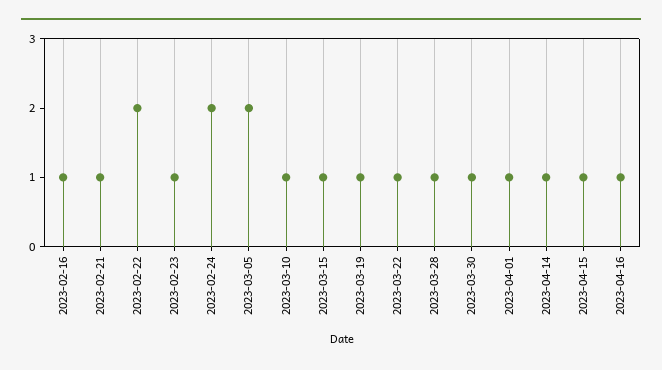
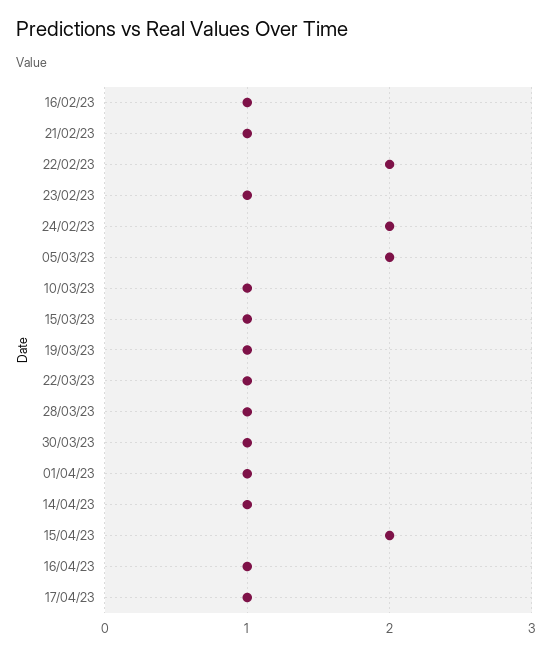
2023-04-15: 1 -> 2
17/04/23: none -> 1

